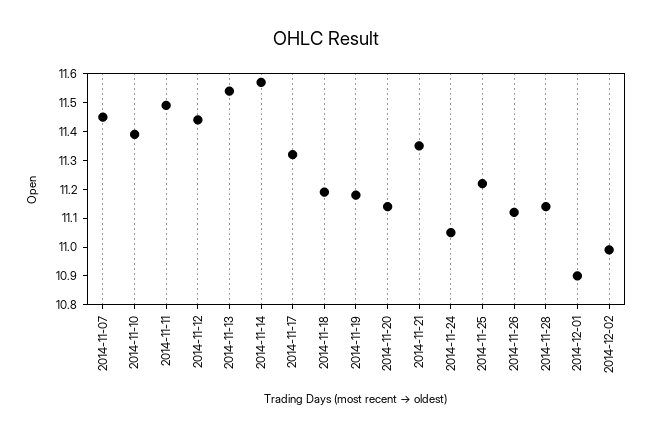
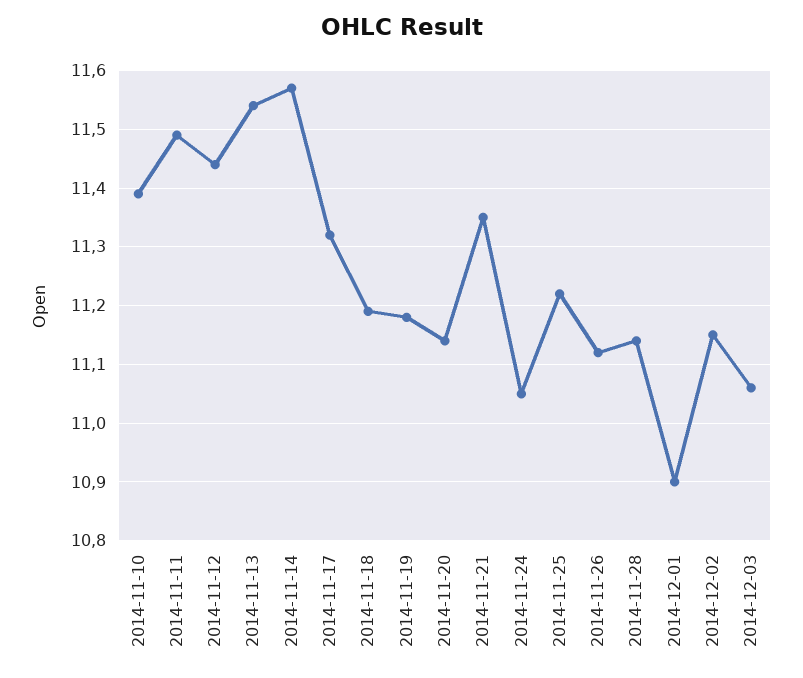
2014-11-07: 11.45 -> none
2014-12-02: 11 -> 11.15
2014-12-03: none -> 11.05

